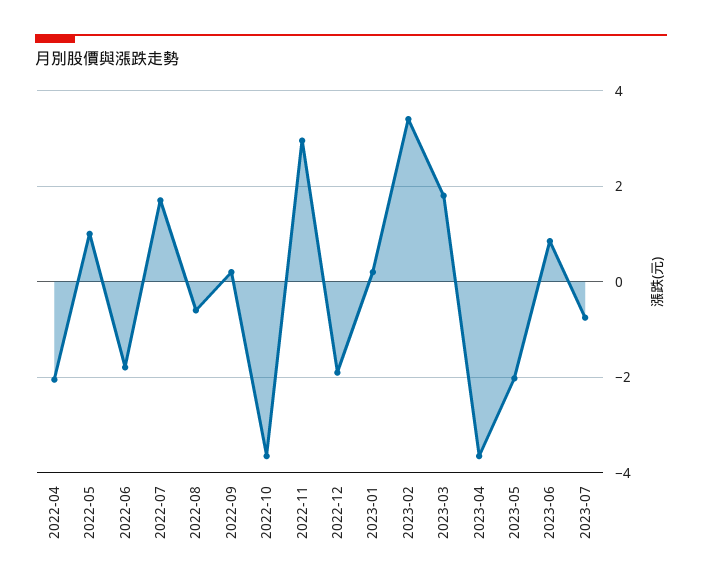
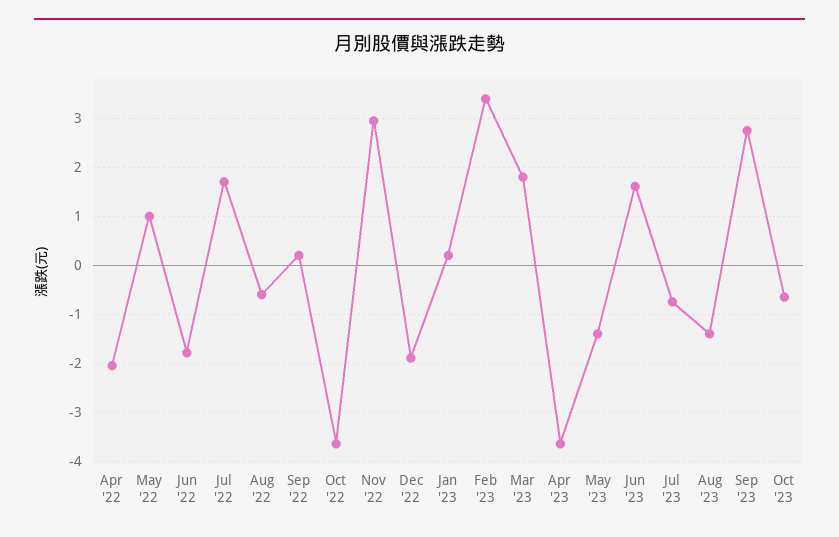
2023-05: -2 -> -1.4
2023-06: 0.8 -> 1.6
Aug '23: none -> -1.4
Sep '23: none -> 2.8
Oct '23: none -> -0.6

